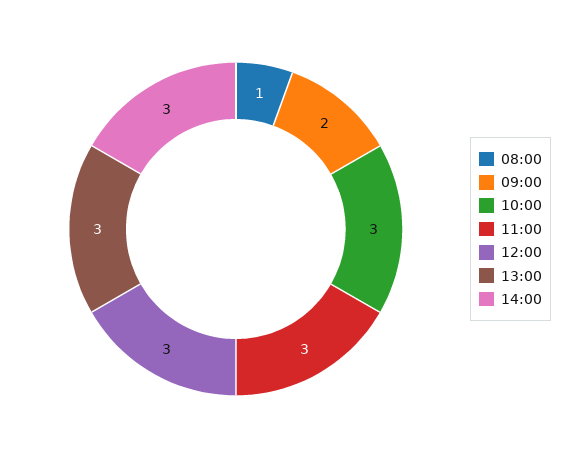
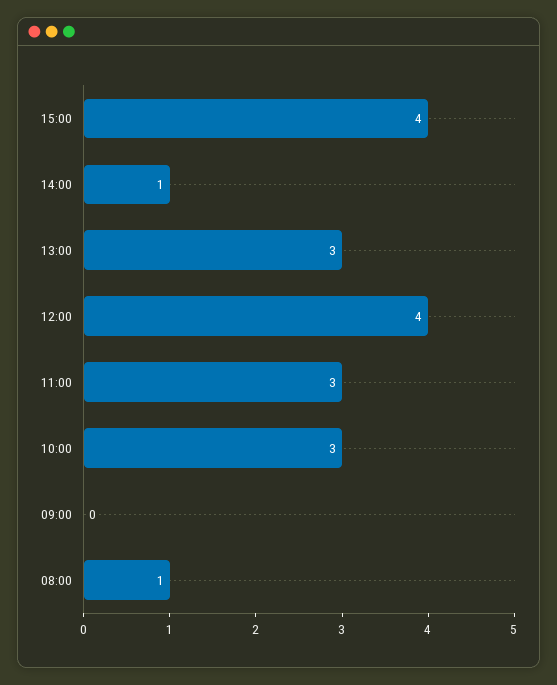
09:00: 2 -> 0
12:00: 3 -> 4
14:00: 3 -> 1
15:00: none -> 4

